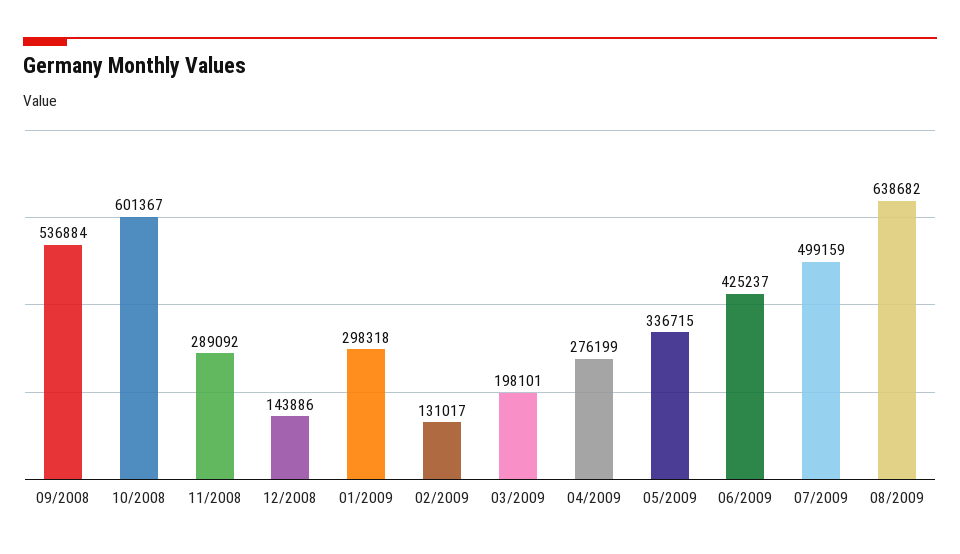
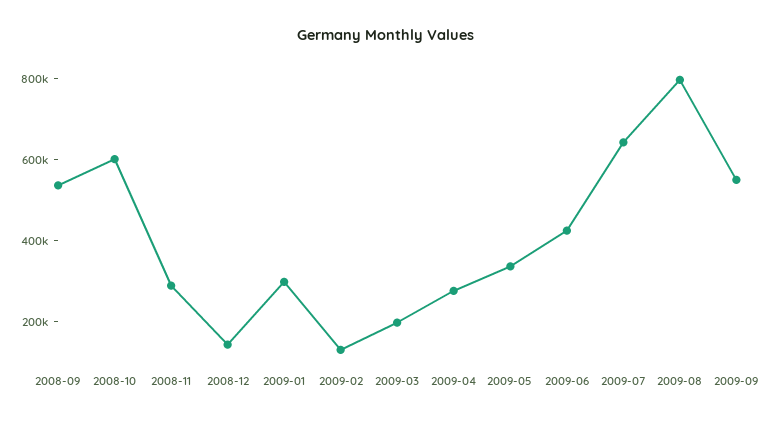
07/2009: 499159 -> 650000
08/2009: 638682 -> 800000
2009-09: none -> 550000

